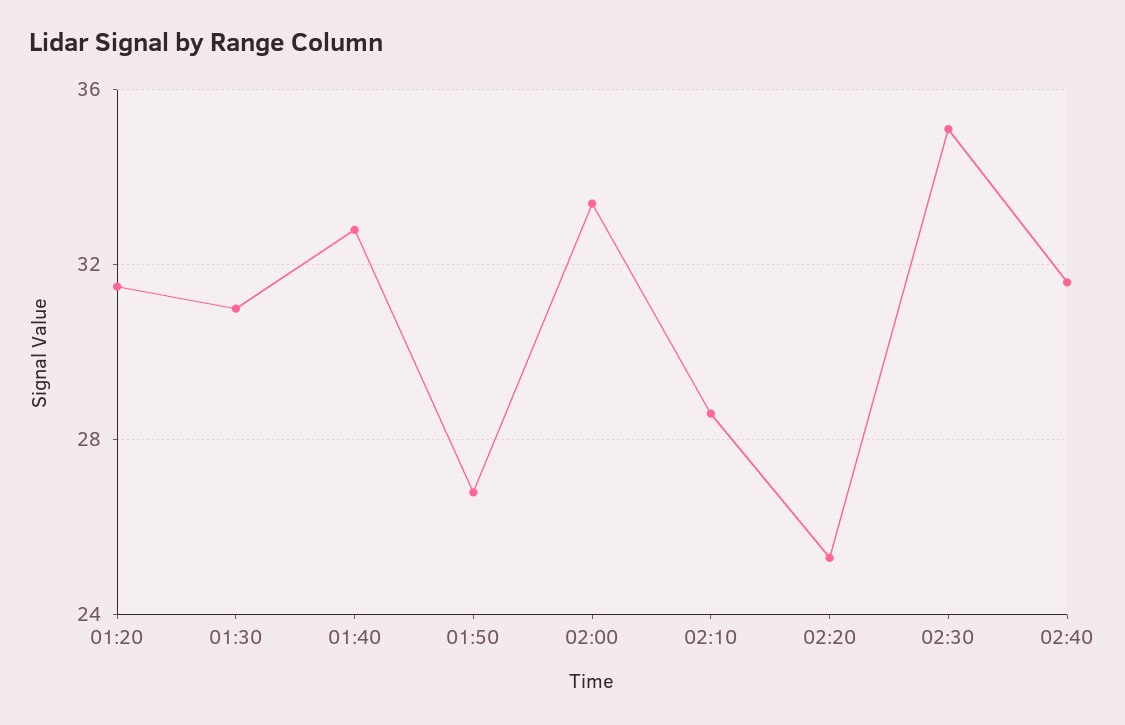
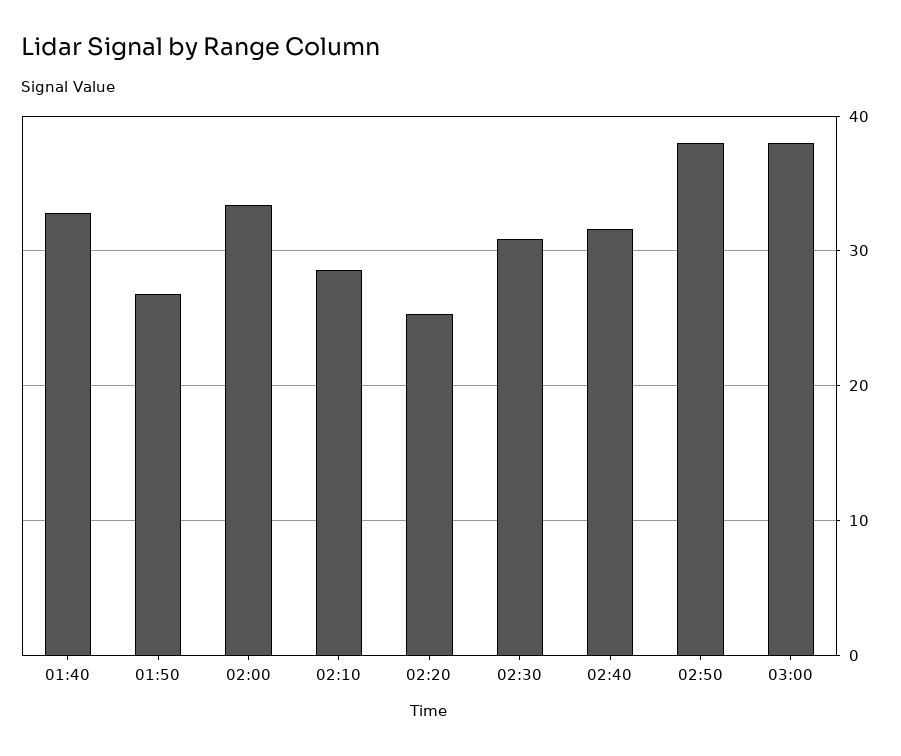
01:20: 31.5 -> none
01:30: 31 -> none
02:30: 35 -> 31
02:50: none -> 38
03:00: none -> 38

